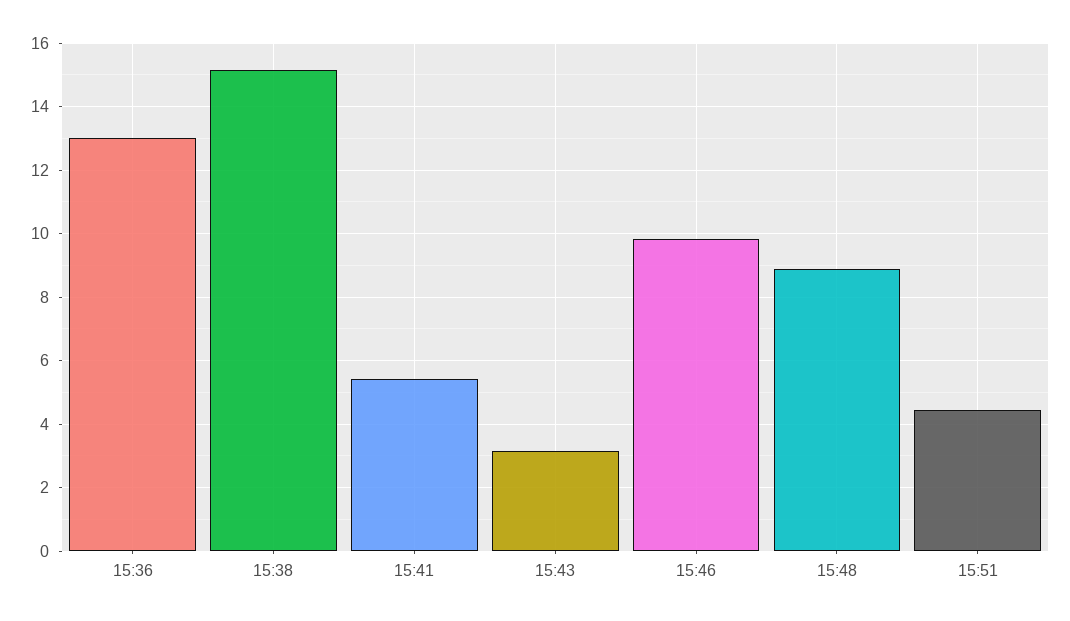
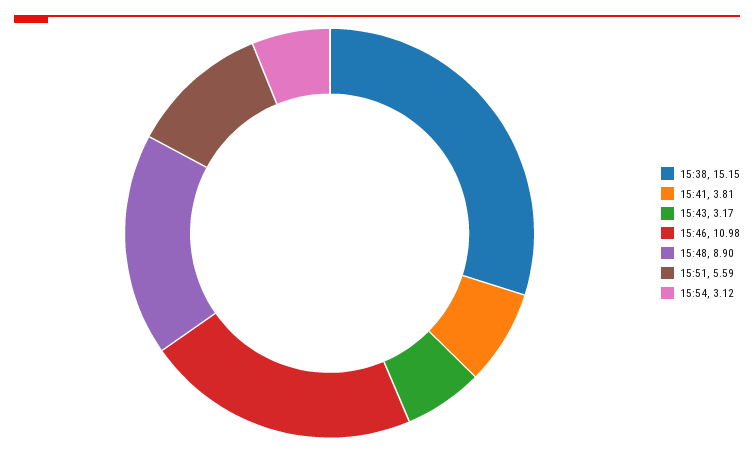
15:36: 13 -> none
15:41: 5.4 -> 3.81
15:46: 9.8 -> 10.98
15:51: 4.4 -> 5.59
15:54: none -> 3.12

